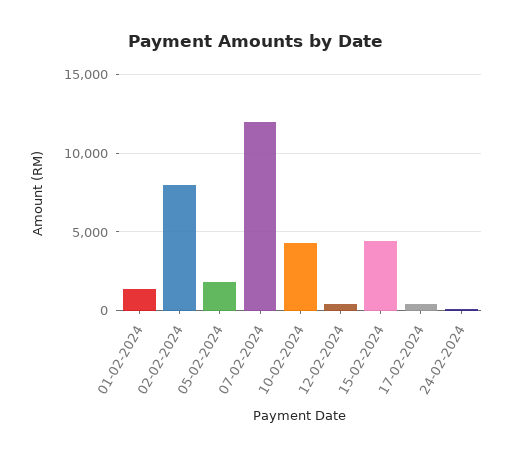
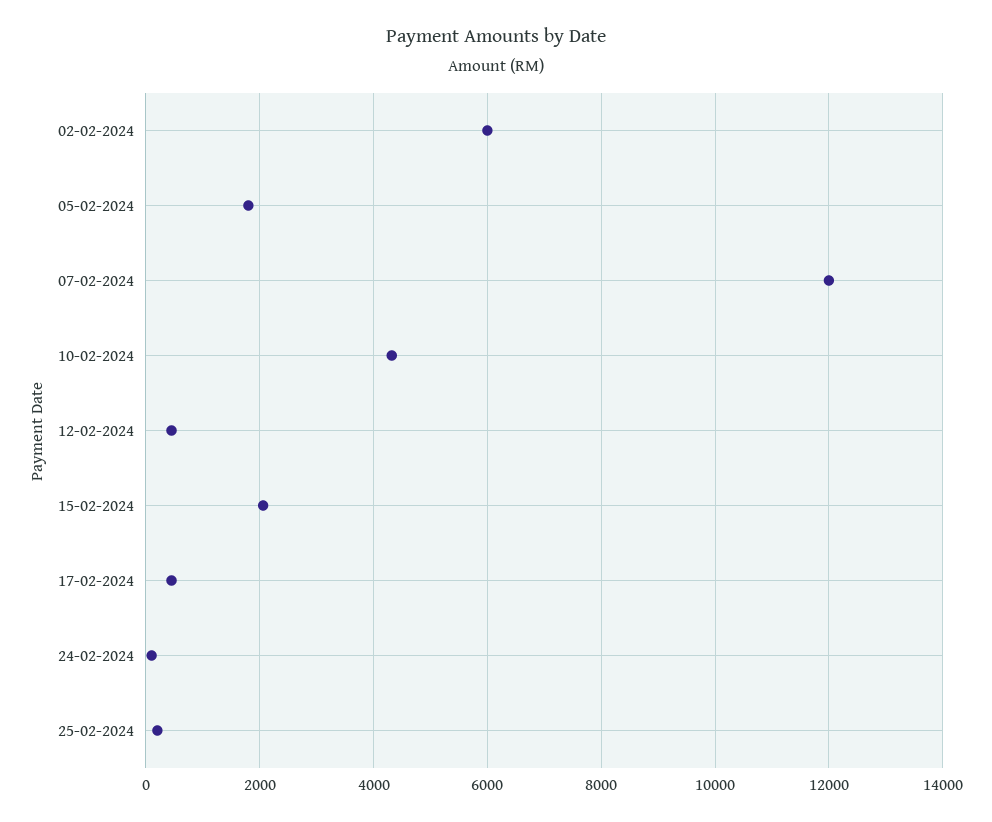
01-02-2024: 1500 -> none
02-02-2024: 8000 -> 6000
15-02-2024: 4500 -> 2000
25-02-2024: none -> 200

